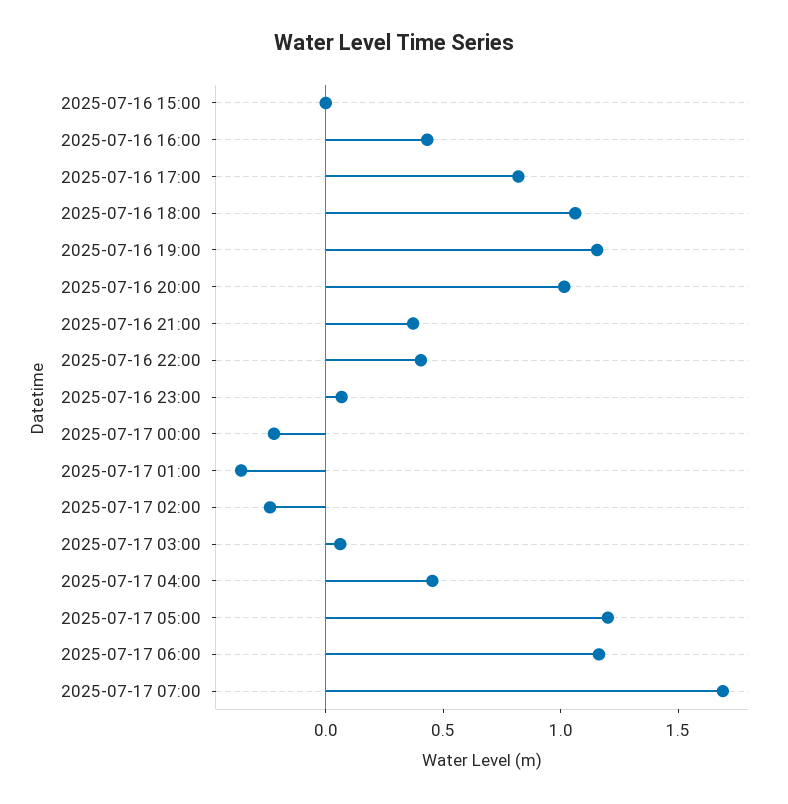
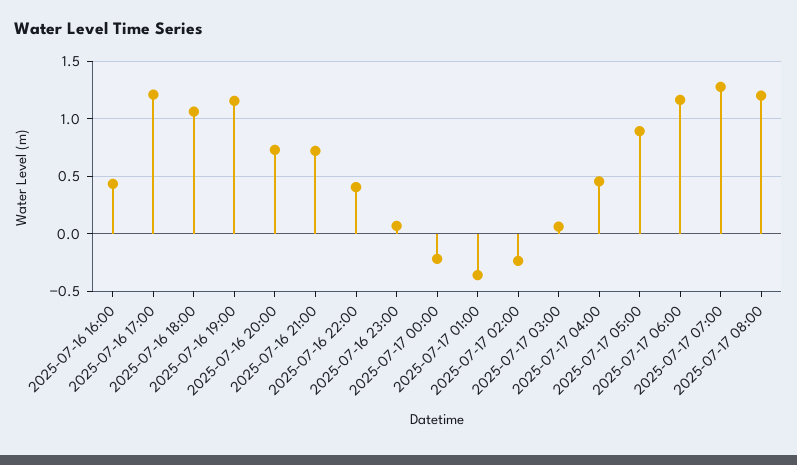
2025-07-16 15:00: 0 -> none
2025-07-16 17:00: 0.8 -> 1.2
2025-07-16 20:00: 1 -> 0.7
2025-07-16 21:00: 0.4 -> 0.7
2025-07-17 05:00: 1.2 -> 0.9
2025-07-17 07:00: 1.7 -> 1.3
2025-07-17 08:00: none -> 1.2

